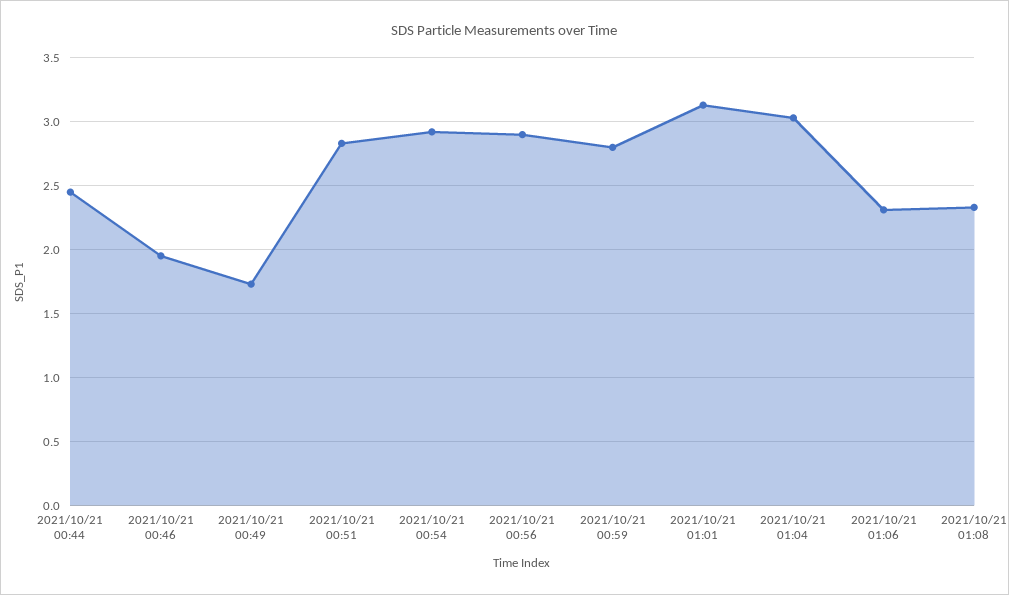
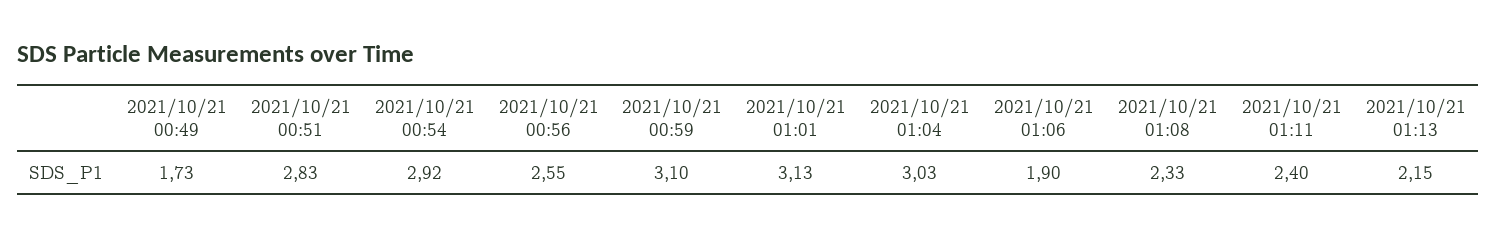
2021/10/21 00:44: 2.45 -> none
2021/10/21 00:46: 1.95 -> none
2021/10/21 00:56: 2.9 -> 2.55
2021/10/21 00:59: 2.8 -> 3.1
2021/10/21 01:06: 2.3 -> 1.9
2021/10/21 01:11: none -> 2.4
2021/10/21 01:13: none -> 2.15

